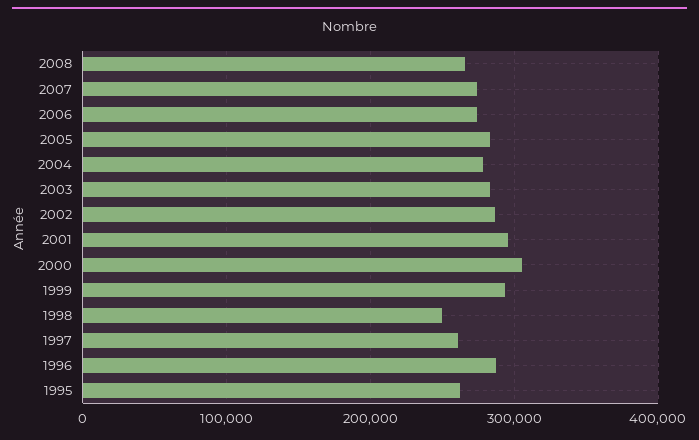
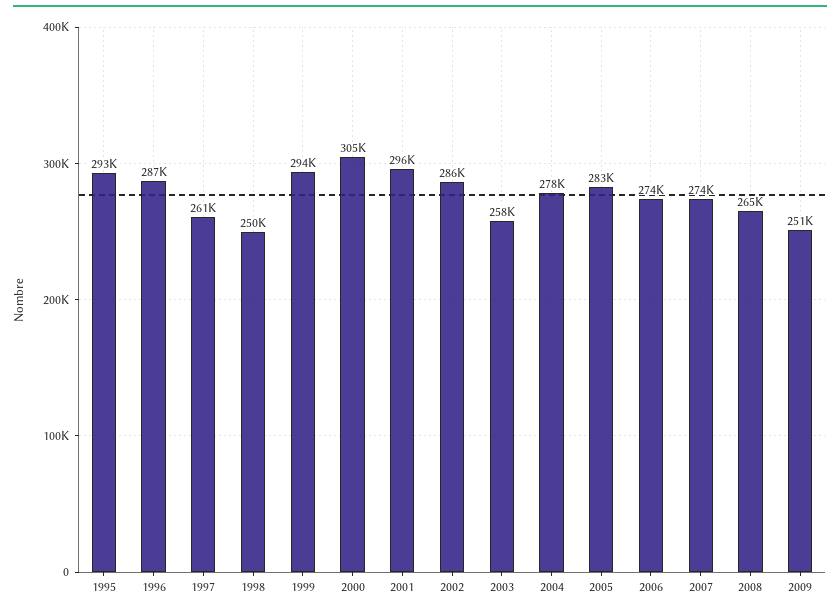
2003: 280000 -> 258000
1995: 260000 -> 293000
2009: none -> 251000

